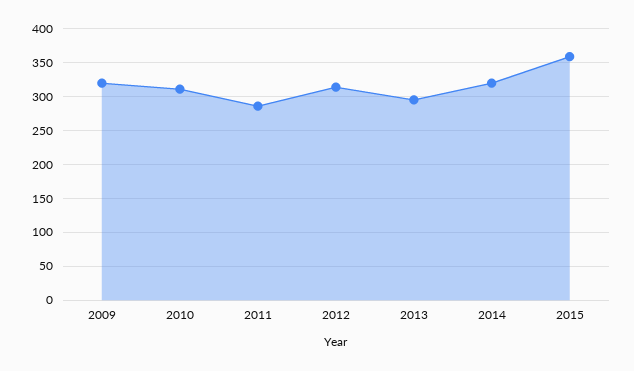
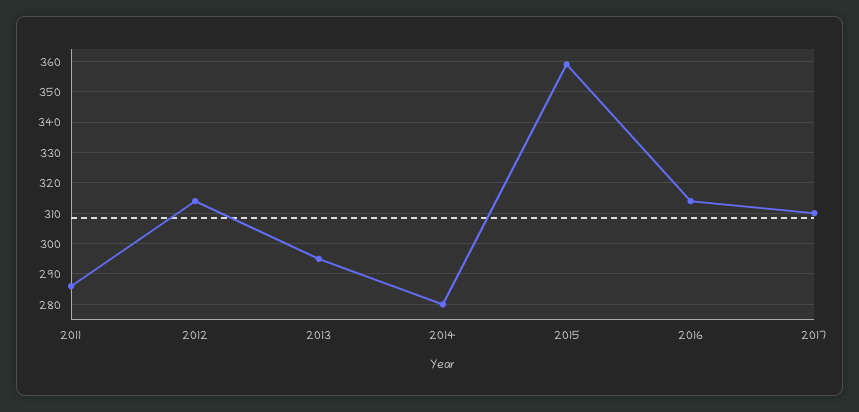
2009: 320 -> none
2010: 310 -> none
2014: 320 -> 280
2016: none -> 315
2017: none -> 310

